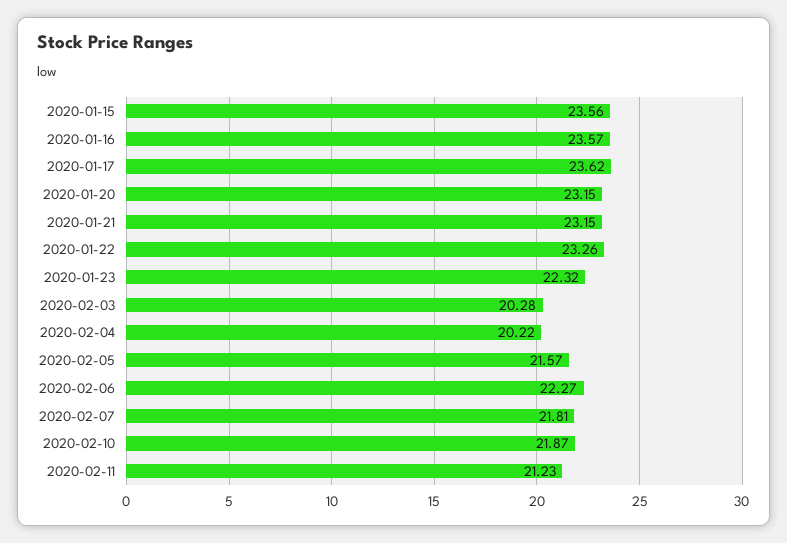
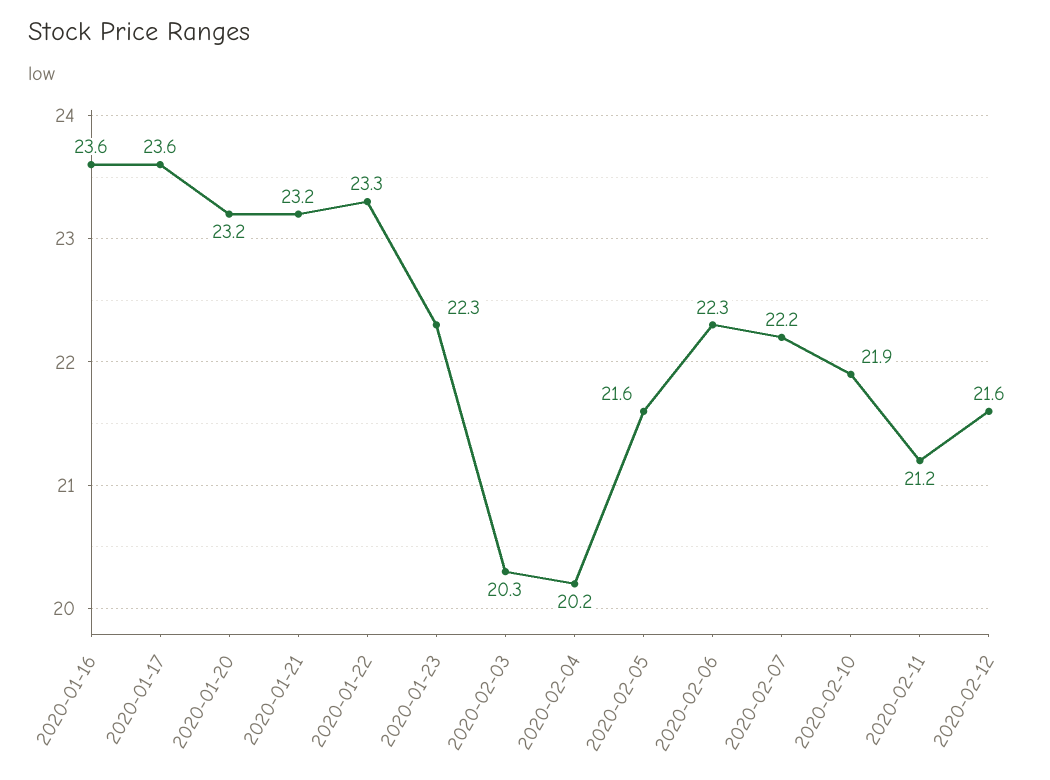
2020-01-15: 23.56 -> none
2020-02-07: 21.81 -> 22.2
2020-02-12: none -> 21.6

